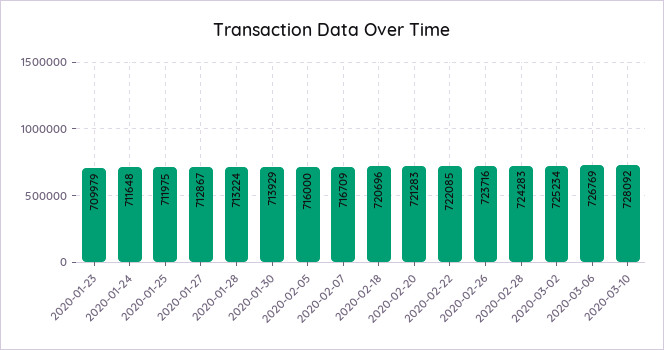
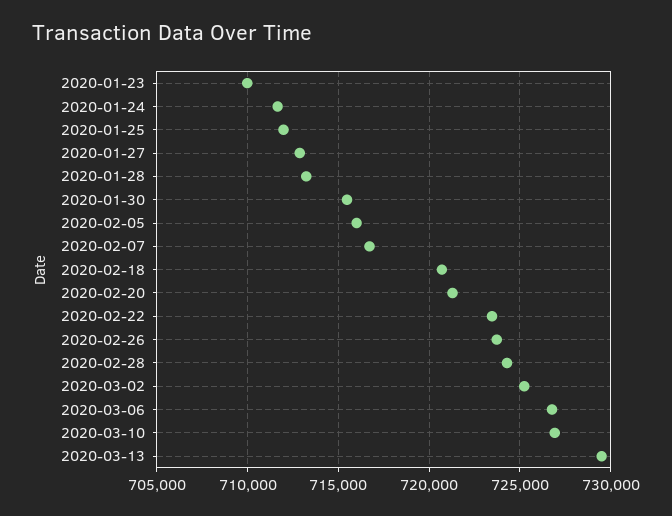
2020-01-30: 713929 -> 715500
2020-02-22: 722085 -> 723500
2020-03-10: 728092 -> 727000
2020-03-13: none -> 729500

